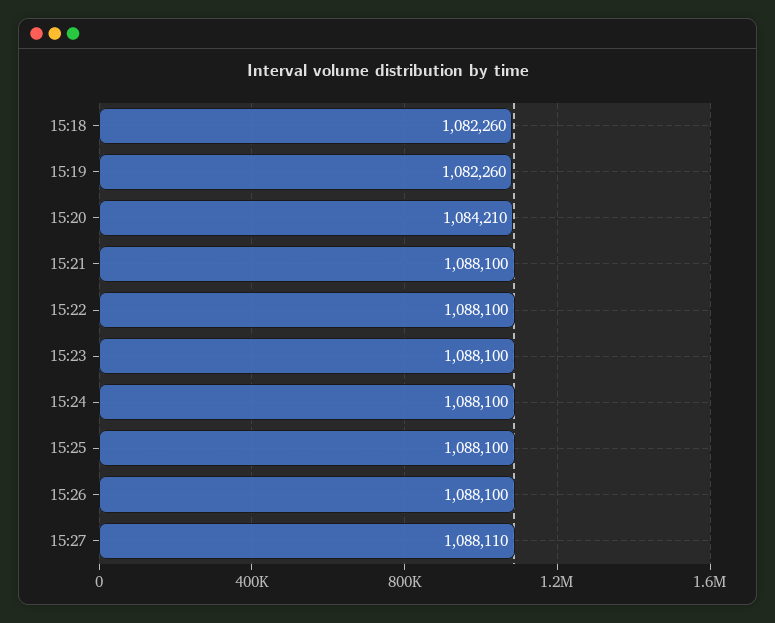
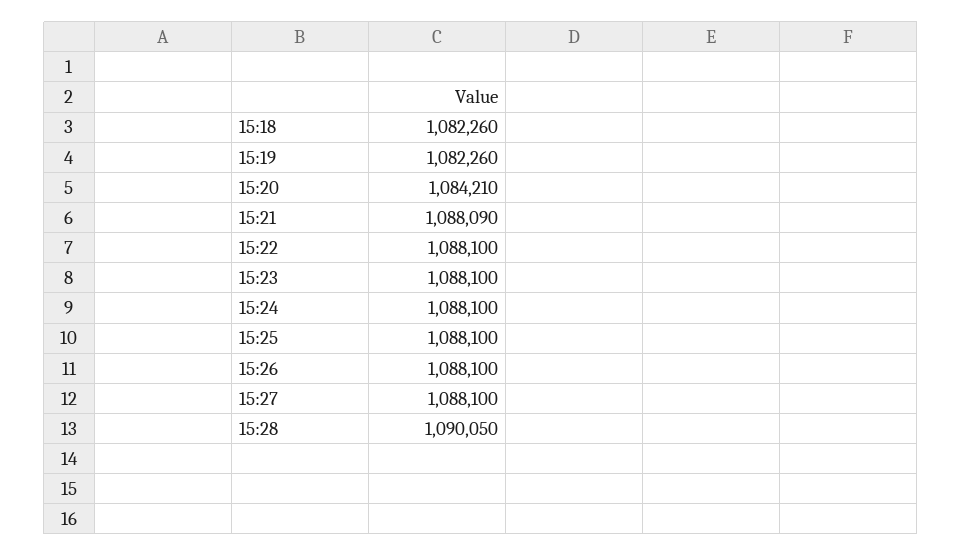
15:21: 1088100 -> 1088090
15:27: 1088110 -> 1088100
15:28: none -> 1090050

